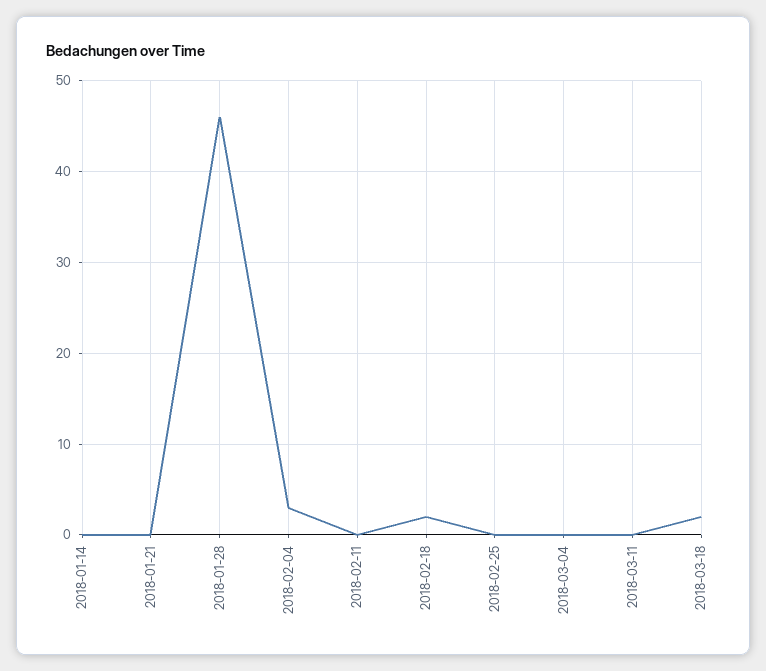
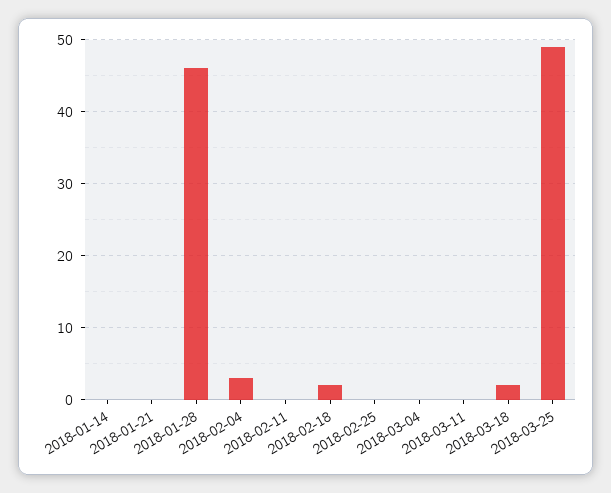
2018-03-25: none -> 49

